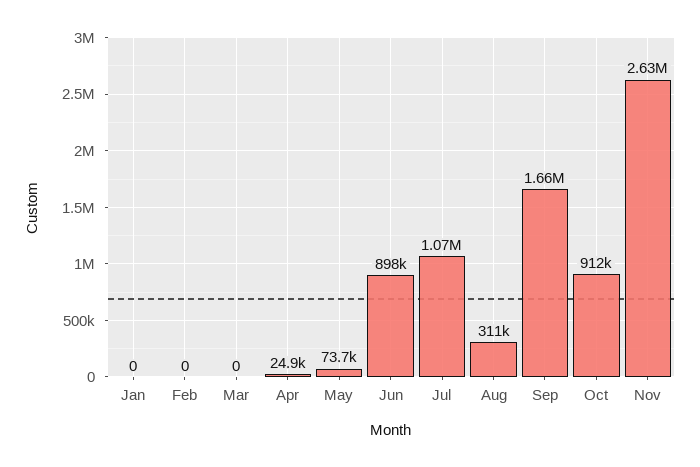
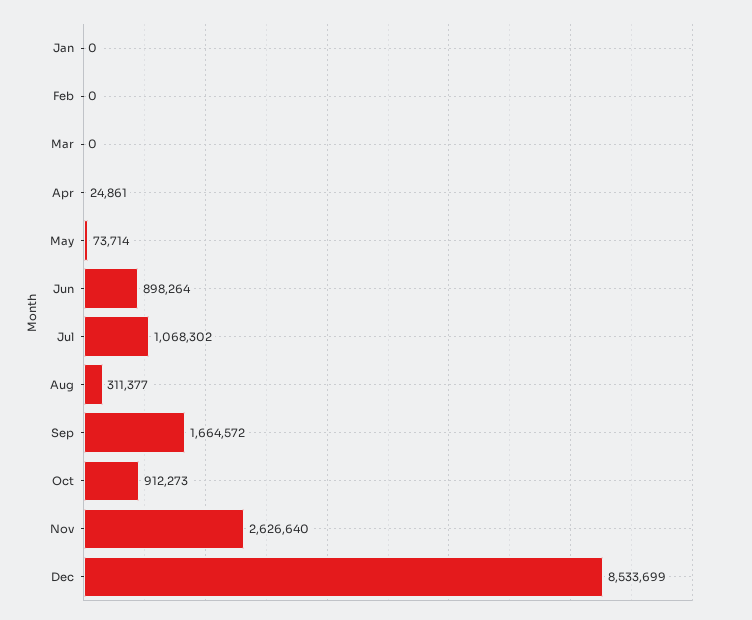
Dec: none -> 8533699

